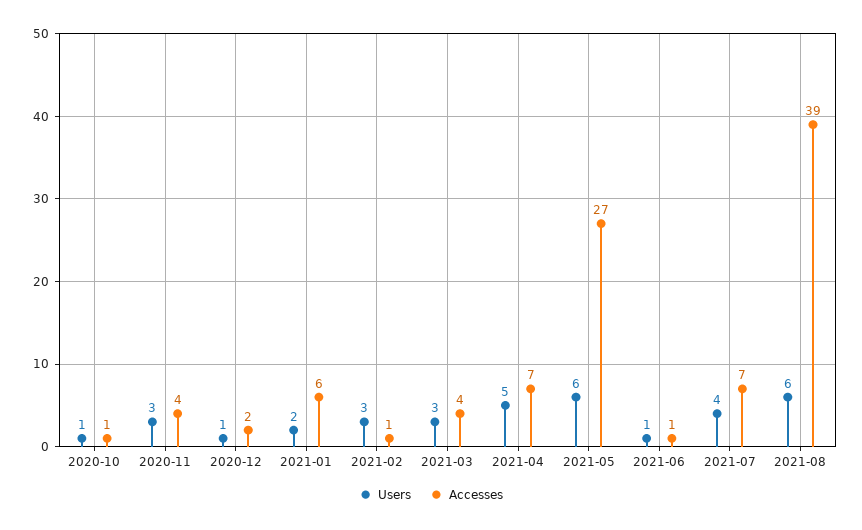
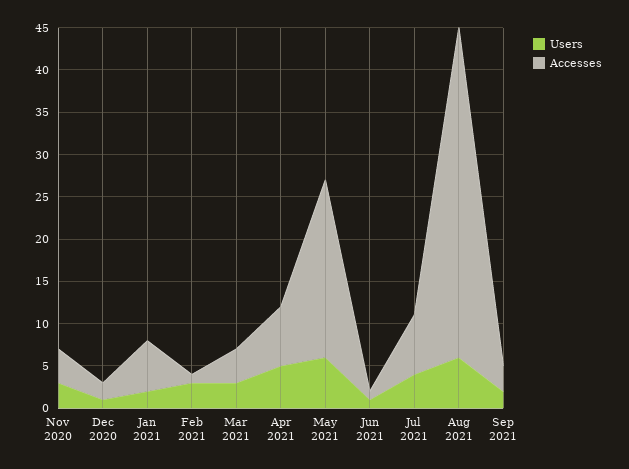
Users, 2020-10: 1 -> none
Accesses, 2020-10: 1 -> none
Accesses, 2021-05: 27 -> 21
Users, Sep 2021: none -> 2
Accesses, Sep 2021: none -> 3

